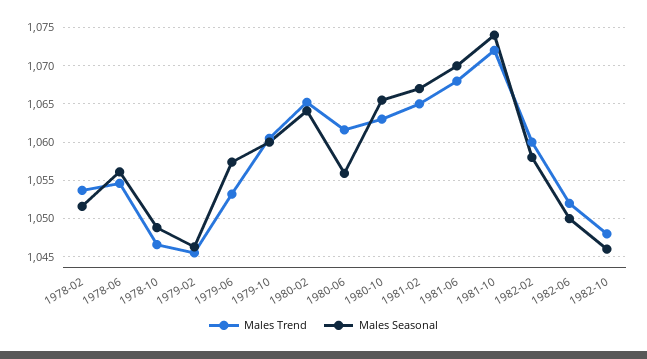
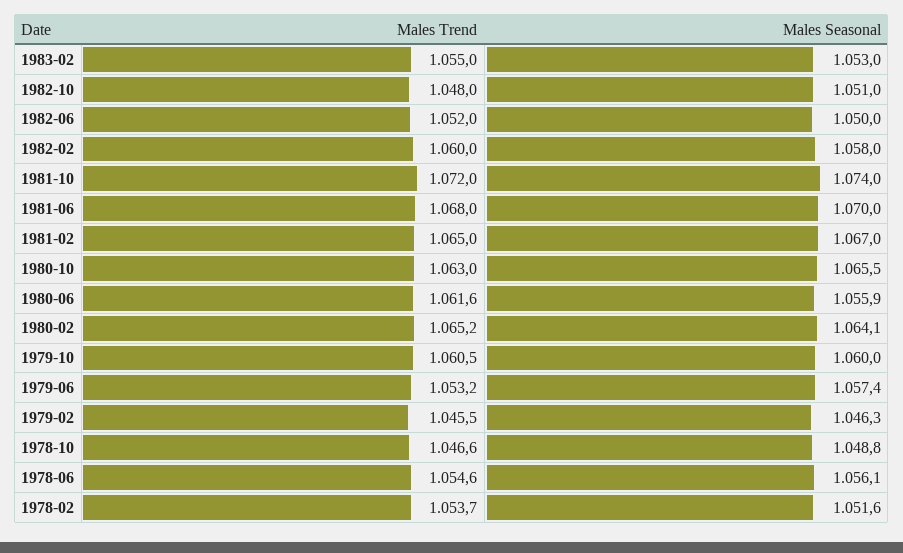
Males Seasonal, 1982-10: 1046 -> 1051
Males Trend, 1983-02: none -> 1055
Males Seasonal, 1983-02: none -> 1053

